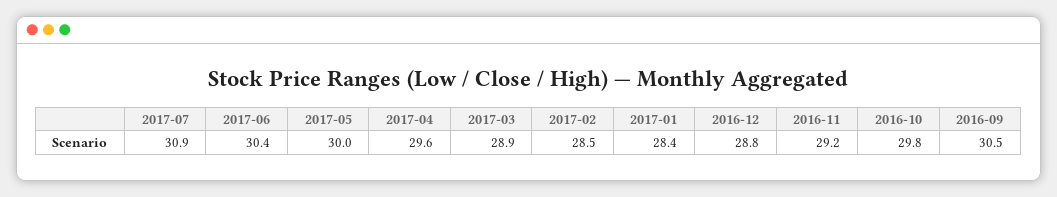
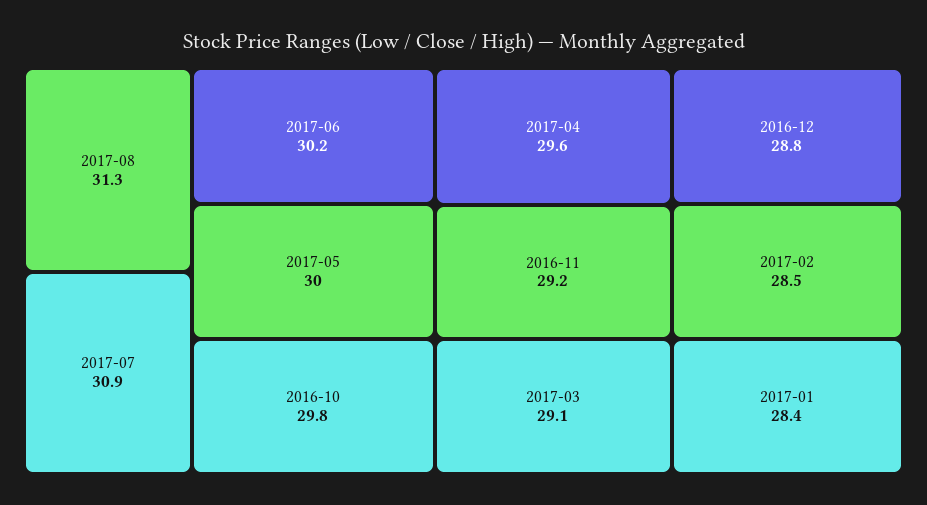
2017-06: 30.4 -> 30.2
2017-03: 28.9 -> 29.1
2016-09: 30.5 -> none
2017-08: none -> 31.3

